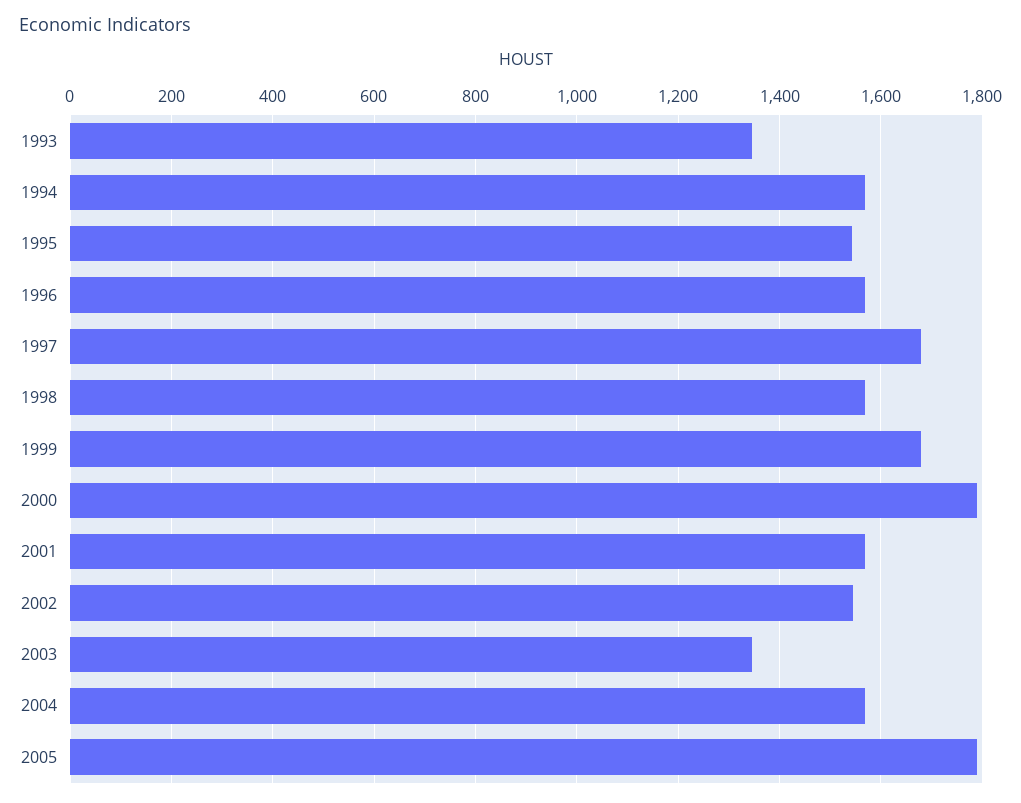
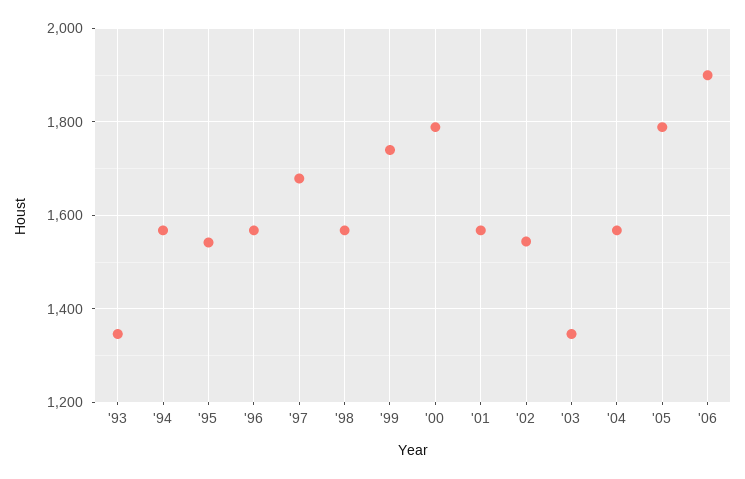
1999: 1680 -> 1740
'06: none -> 1900

